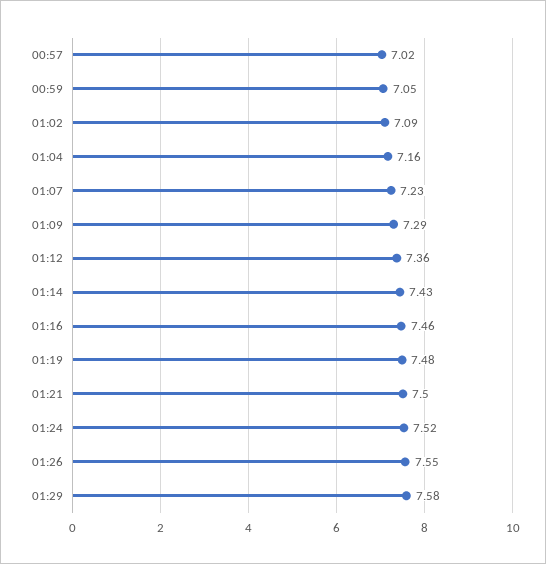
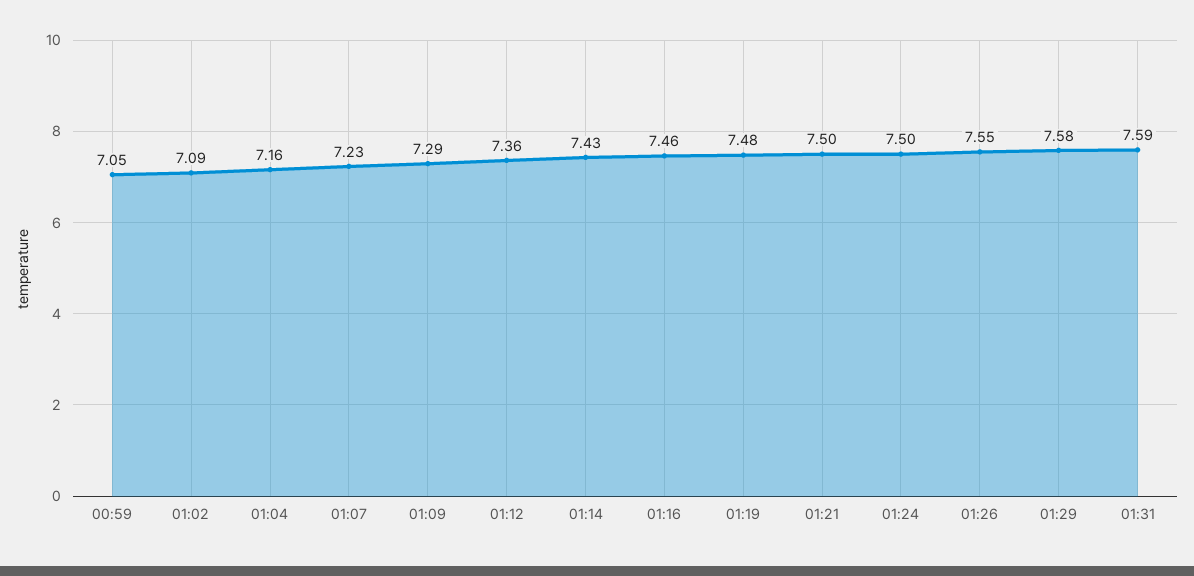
00:57: 7.02 -> none
01:24: 7.52 -> 7.5
01:31: none -> 7.59

